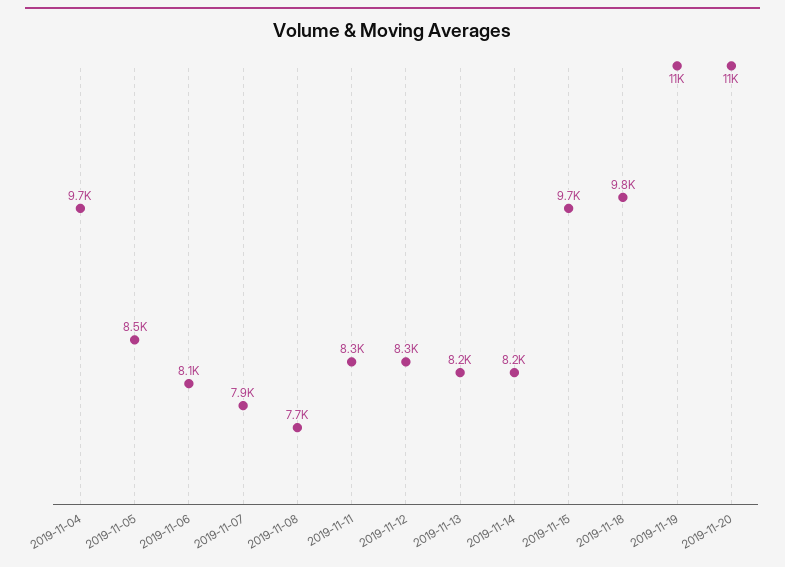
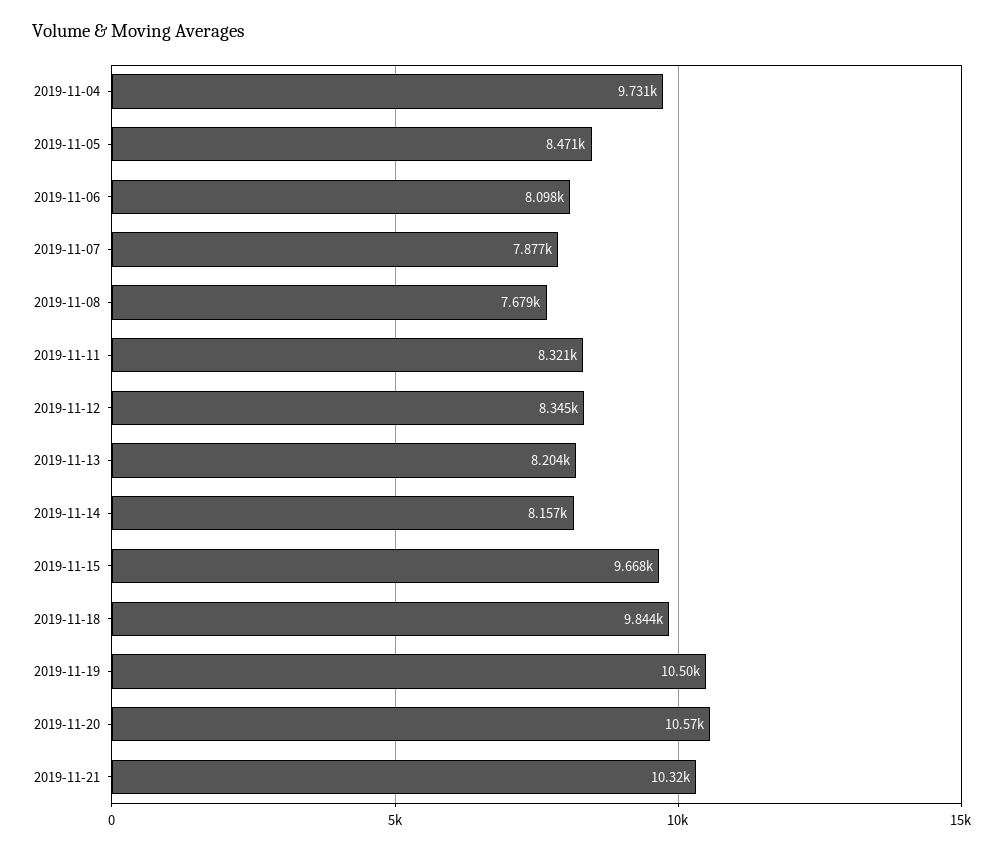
2019-11-21: none -> 10320

